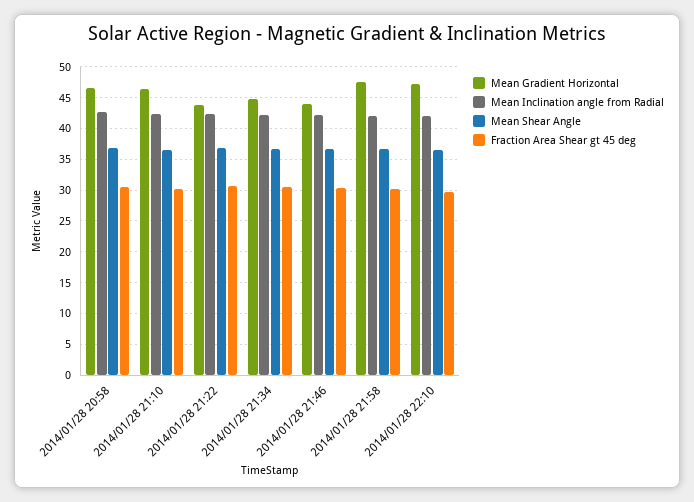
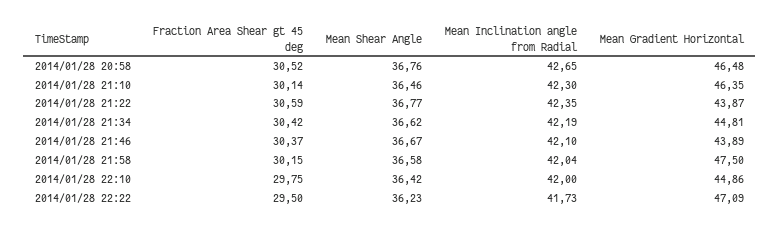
Mean Gradient Horizontal, 2014/01/28 22:10: 47 -> 44.86
Fraction Area Shear gt 45 deg, 2014/01/28 22:22: none -> 29.5
Mean Shear Angle, 2014/01/28 22:22: none -> 36.23
Mean Inclination angle from Radial, 2014/01/28 22:22: none -> 41.73
Mean Gradient Horizontal, 2014/01/28 22:22: none -> 47.09

